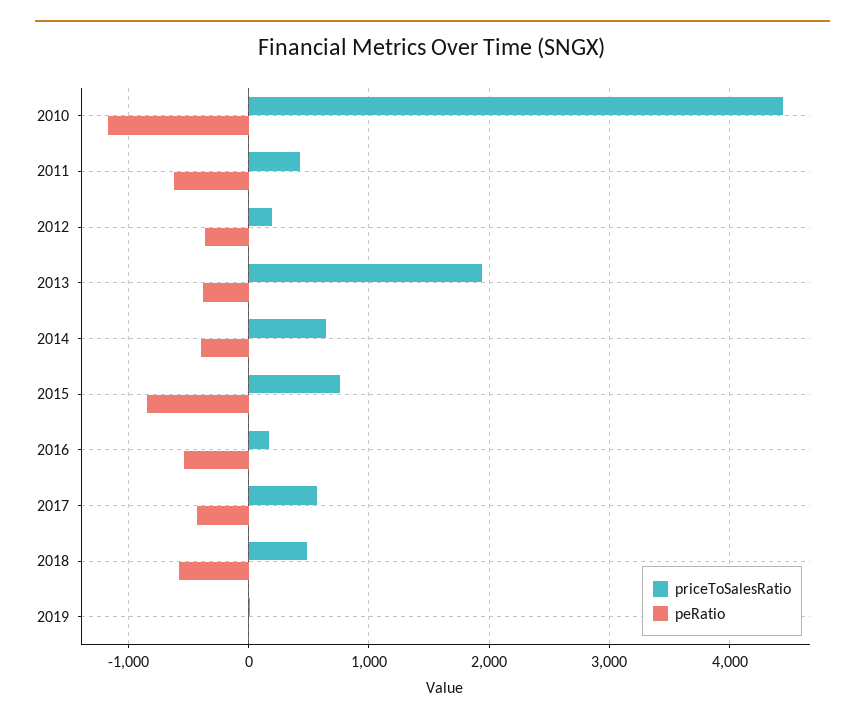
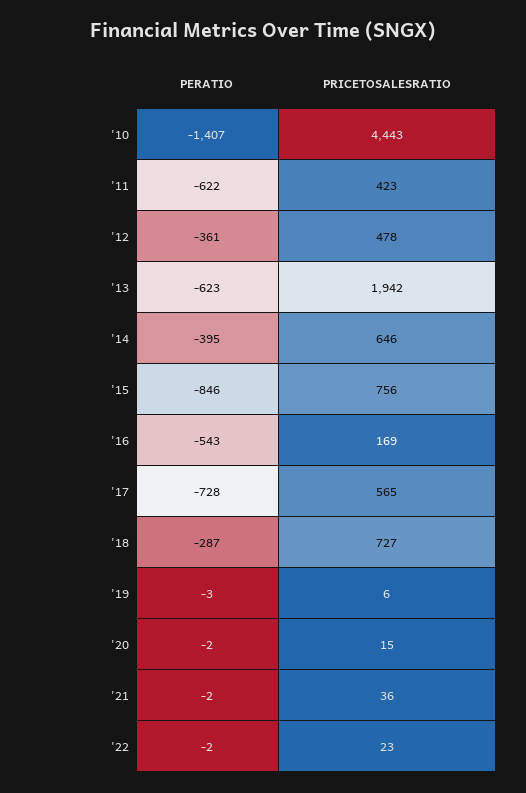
peRatio, 2010: -1200 -> -1407
priceToSalesRatio, 2012: 200 -> 478
peRatio, 2013: -400 -> -623
peRatio, 2017: -400 -> -728
priceToSalesRatio, 2018: 500 -> 727
peRatio, 2018: -600 -> -287
peRatio, '20: none -> -2
priceToSalesRatio, '20: none -> 15
peRatio, '21: none -> -2
priceToSalesRatio, '21: none -> 36
peRatio, '22: none -> -2
priceToSalesRatio, '22: none -> 23

